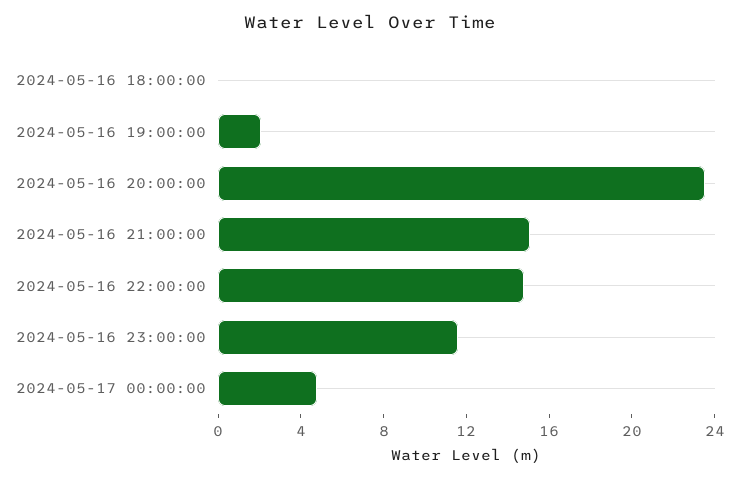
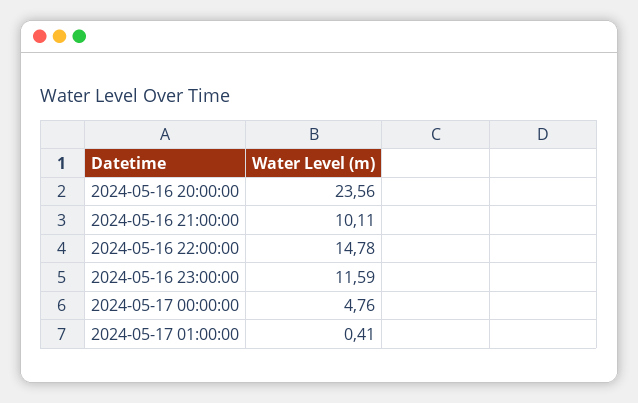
2024-05-16 18:00:00: 0 -> none
2024-05-16 19:00:00: 2 -> none
2024-05-16 21:00:00: 15 -> 10.11
2024-05-17 01:00:00: none -> 0.41

